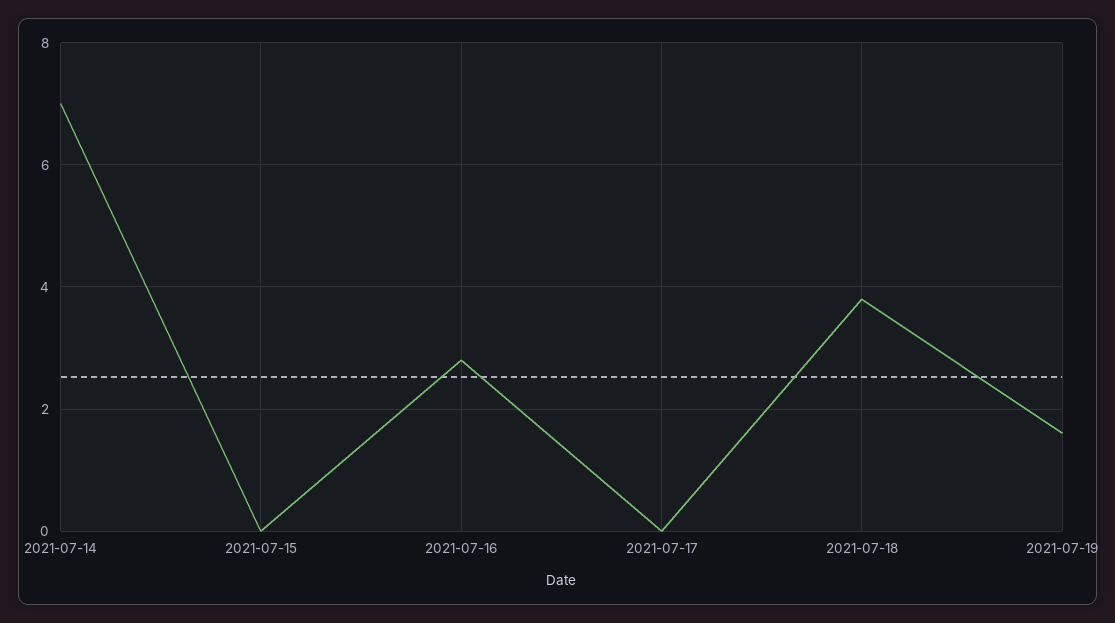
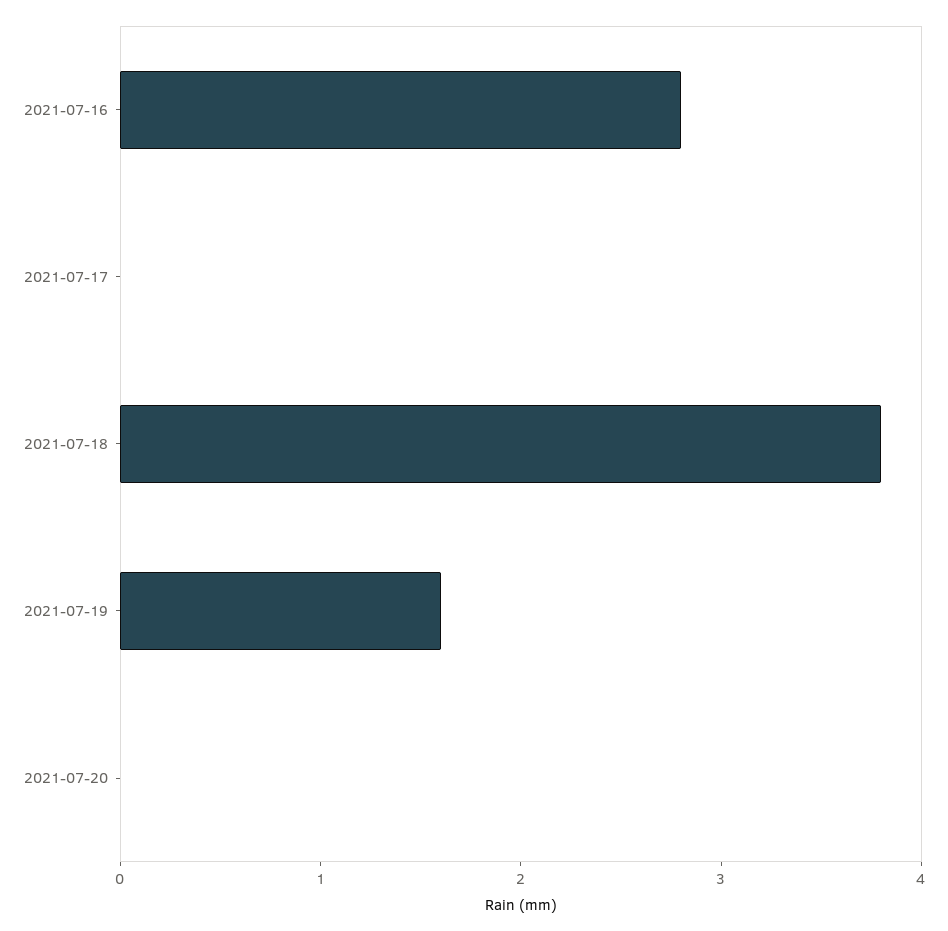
2021-07-14: 7 -> none
2021-07-15: 0 -> none
2021-07-20: none -> 0

